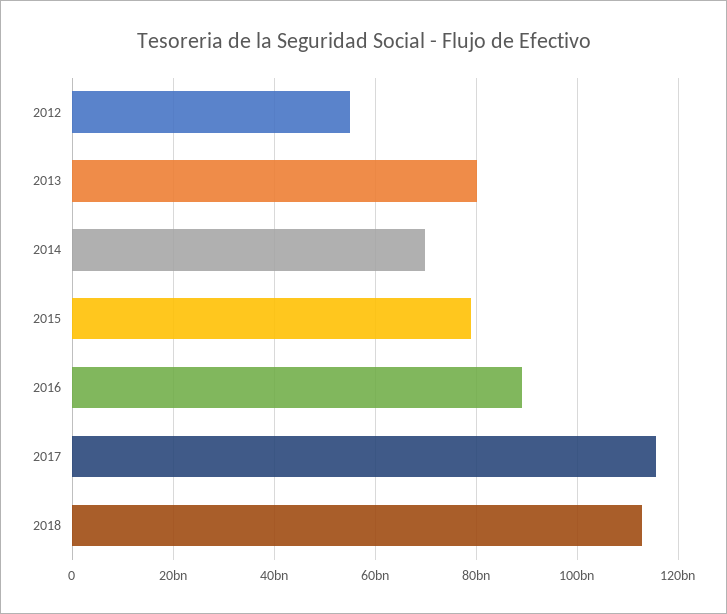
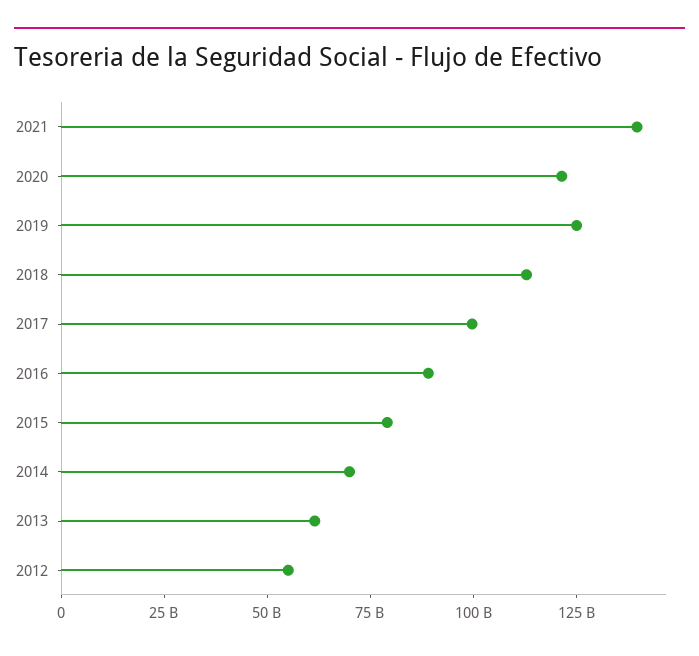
2013: 80000000000 -> 60000000000
2017: 116000000000 -> 100000000000
2021: none -> 140000000000
2020: none -> 120000000000
2019: none -> 125000000000

